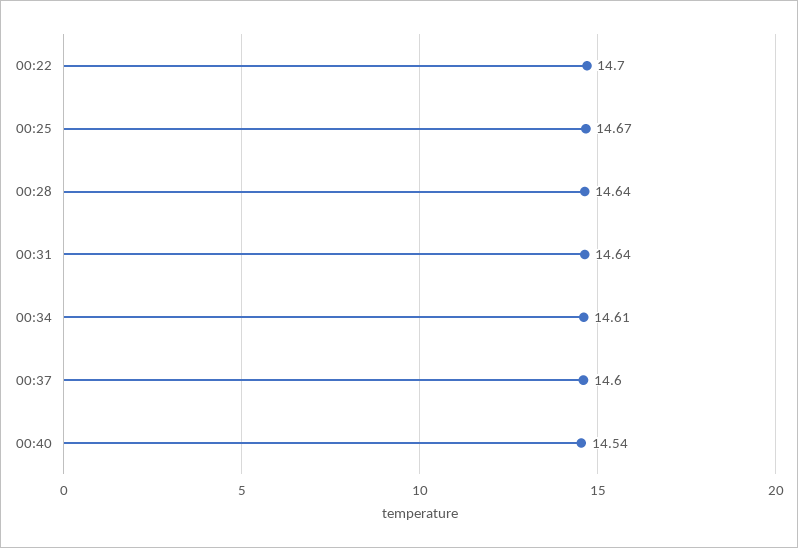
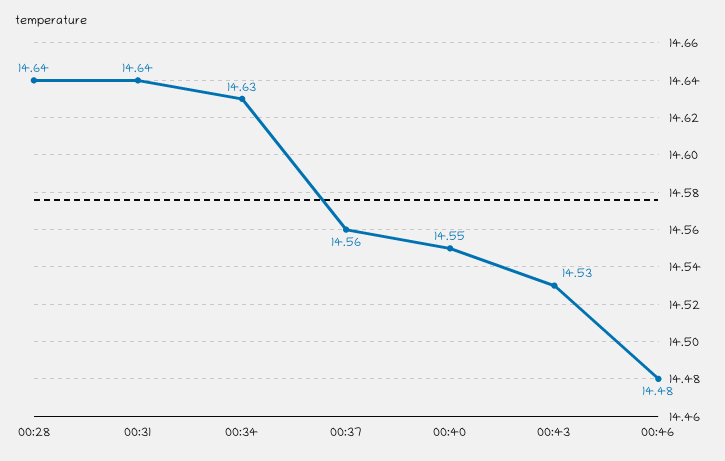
00:22: 14.7 -> none
00:25: 14.67 -> none
00:34: 14.61 -> 14.63
00:37: 14.6 -> 14.56
00:40: 14.54 -> 14.55
00:43: none -> 14.53
00:46: none -> 14.48

